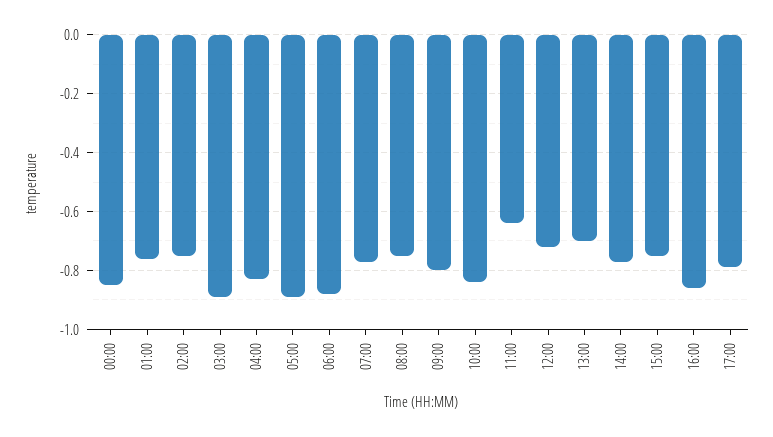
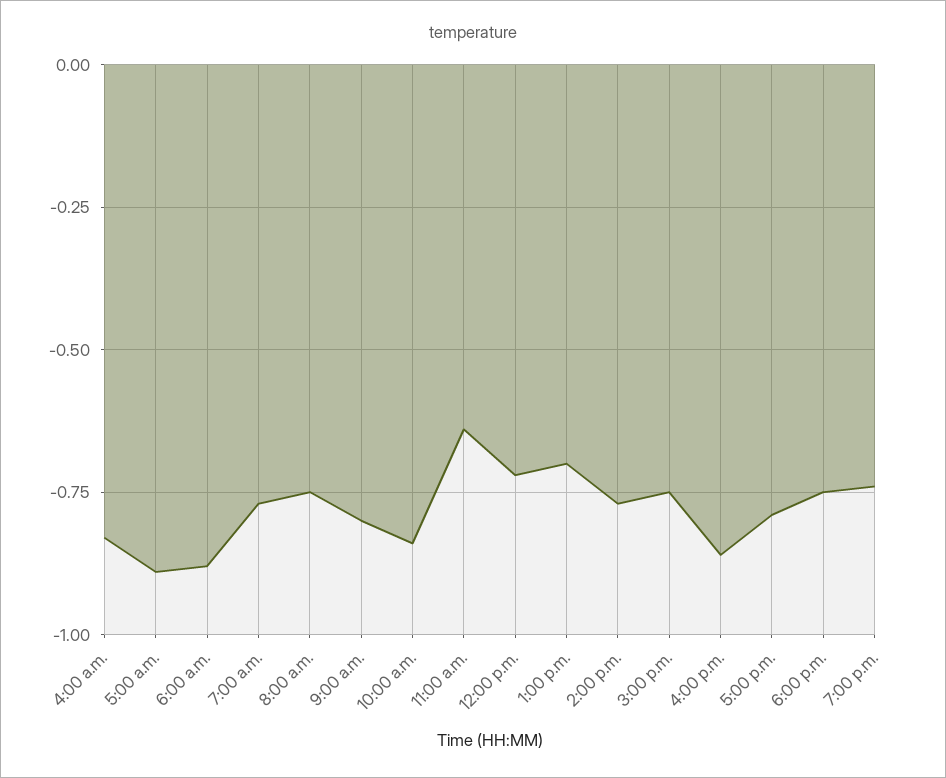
00:00: -0.85 -> none
01:00: -0.75 -> none
02:00: -0.75 -> none
03:00: -0.9 -> none
6:00 p.m.: none -> -0.75
7:00 p.m.: none -> -0.75

